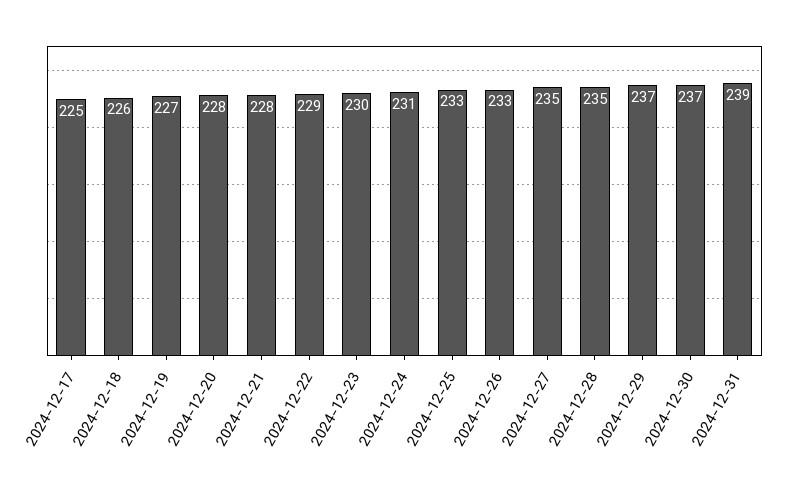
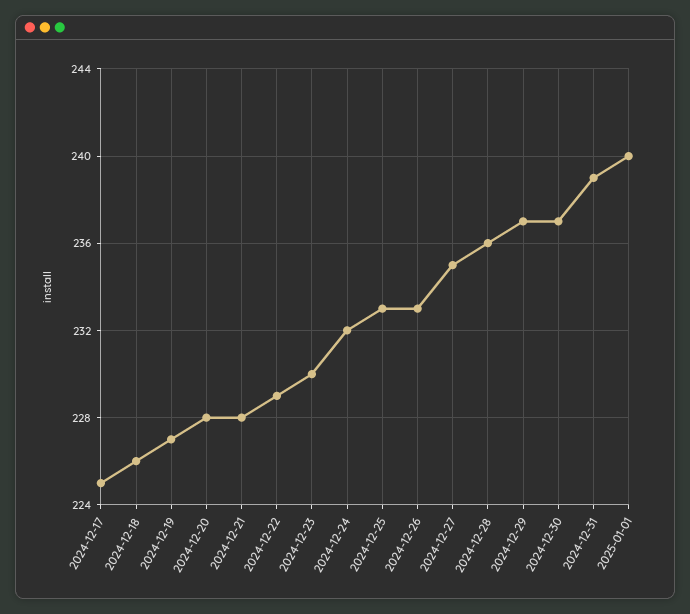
2024-12-24: 231 -> 232
2024-12-28: 235 -> 236
2025-01-01: none -> 240

